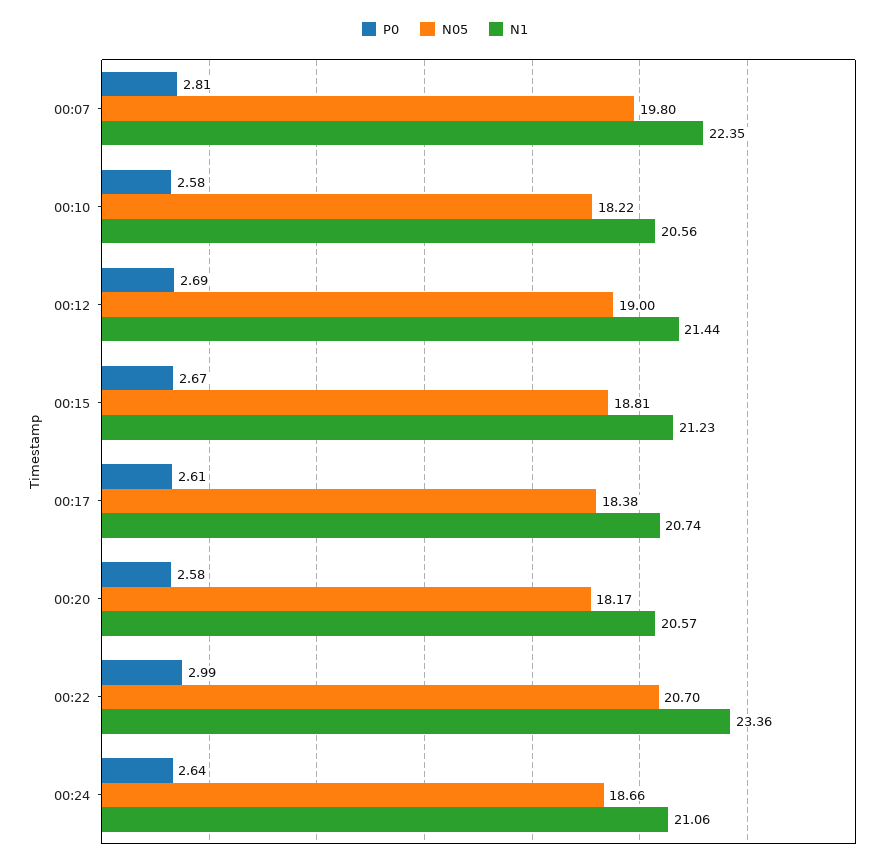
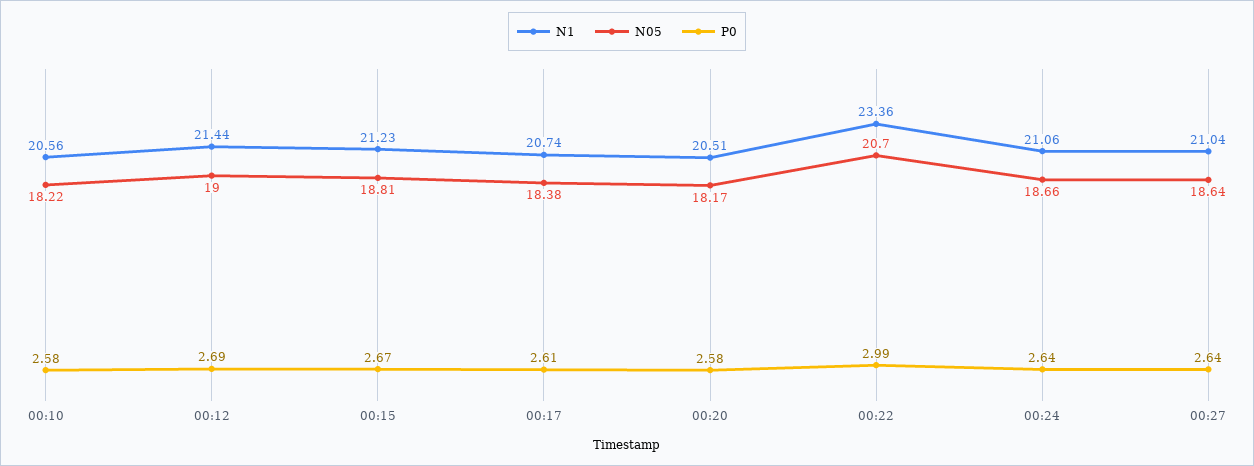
P0, 00:07: 2.81 -> none
N05, 00:07: 19.8 -> none
N1, 00:07: 22.35 -> none
N1, 00:20: 20.57 -> 20.51
N1, 00:27: none -> 21.04
N05, 00:27: none -> 18.64
P0, 00:27: none -> 2.64

